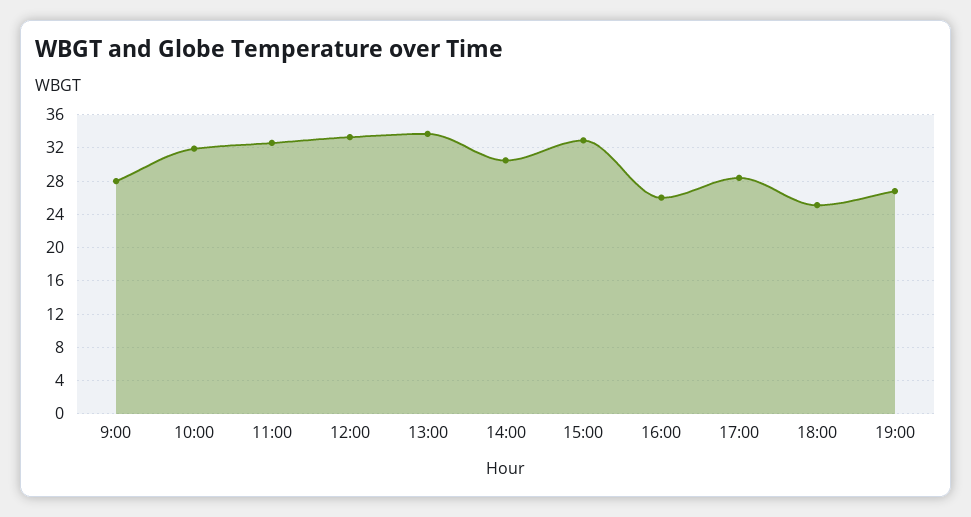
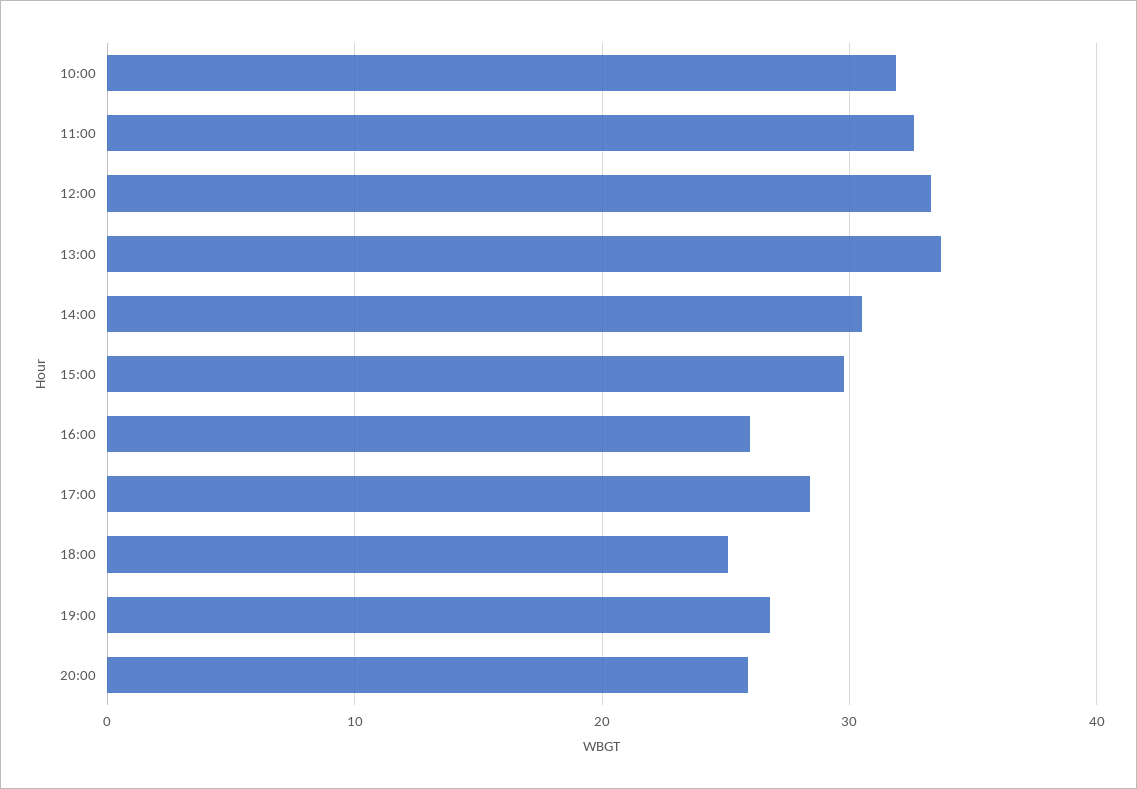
9:00: 28 -> none
15:00: 33 -> 30
20:00: none -> 26

